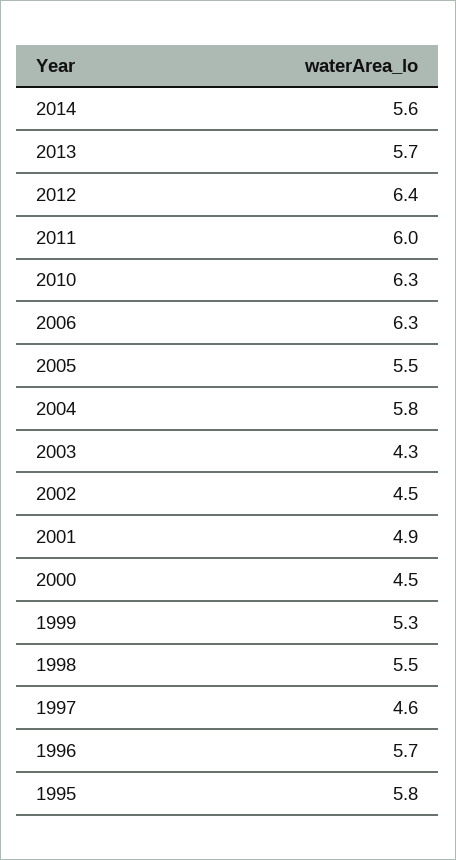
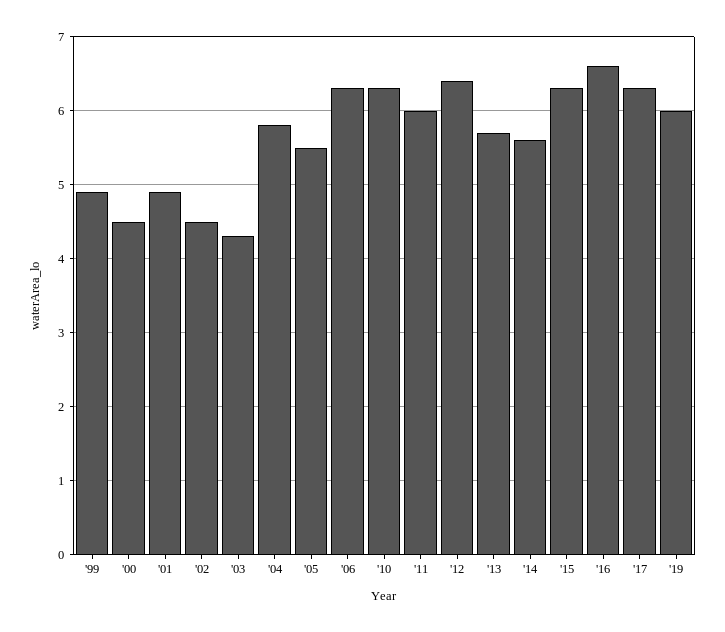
1999: 5.3 -> 4.9
1998: 5.5 -> none
1997: 4.6 -> none
1996: 5.7 -> none
1995: 5.8 -> none
'15: none -> 6.3
'16: none -> 6.6
'17: none -> 6.3
'19: none -> 6

